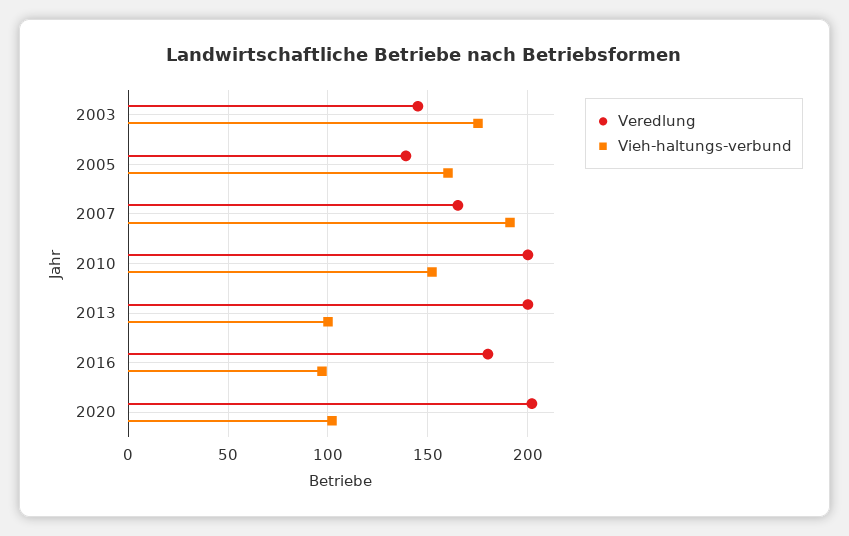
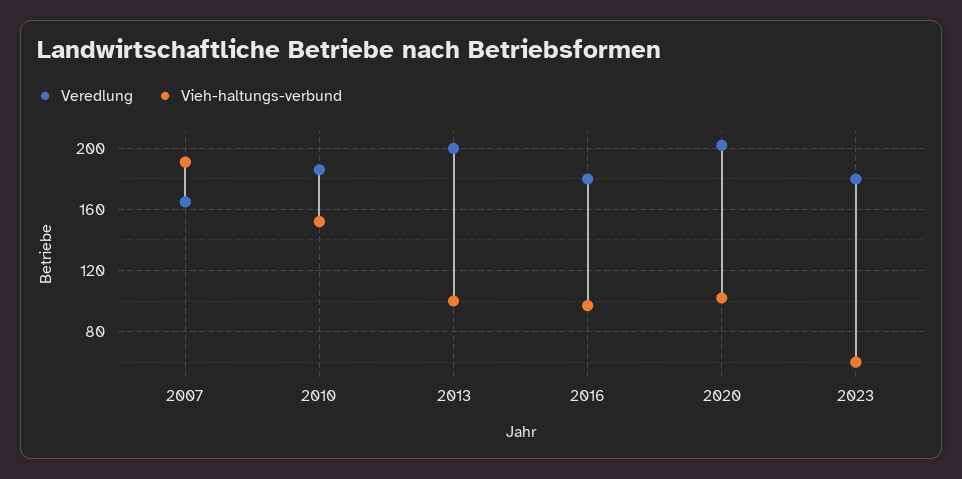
Veredlung, 2003: 145 -> none
Vieh-haltungs-verbund, 2003: 175 -> none
Veredlung, 2005: 140 -> none
Vieh-haltungs-verbund, 2005: 160 -> none
Veredlung, 2010: 200 -> 185
Veredlung, 2023: none -> 180
Vieh-haltungs-verbund, 2023: none -> 60

